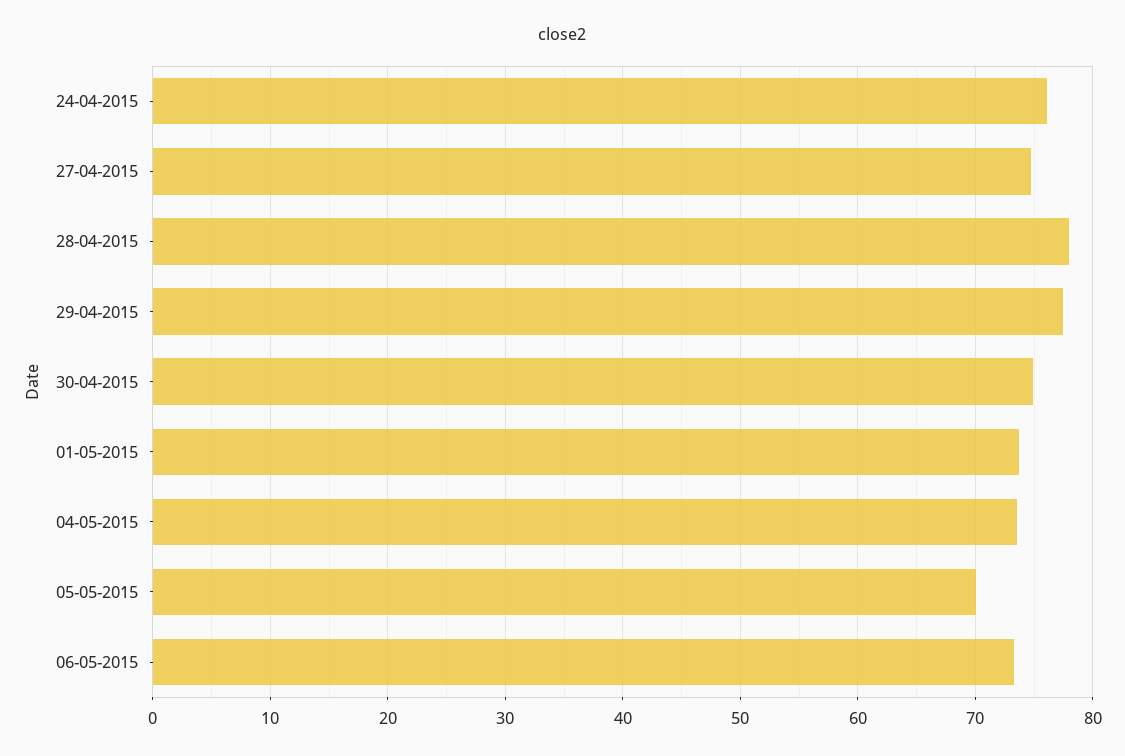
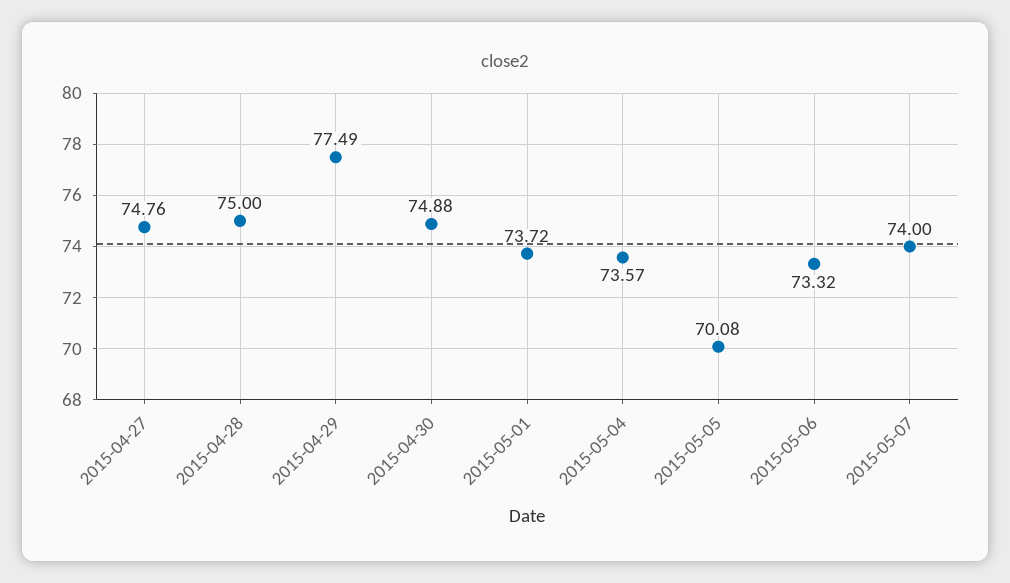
24-04-2015: 76 -> none
28-04-2015: 78 -> 75
2015-05-07: none -> 74

